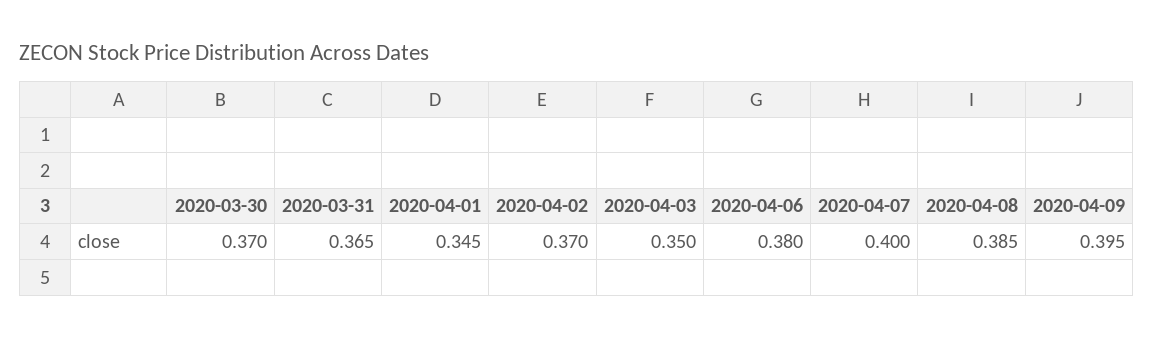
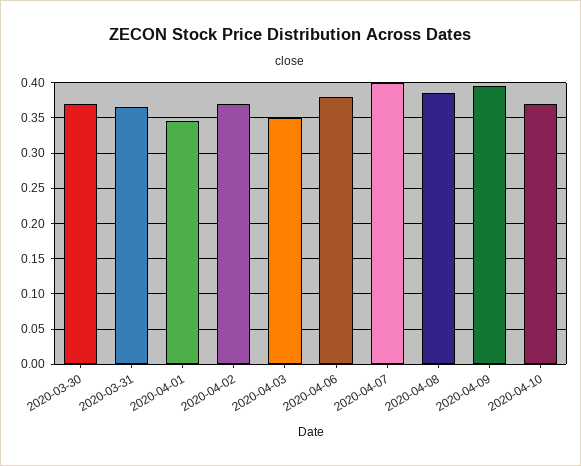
2020-04-10: none -> 0.37

